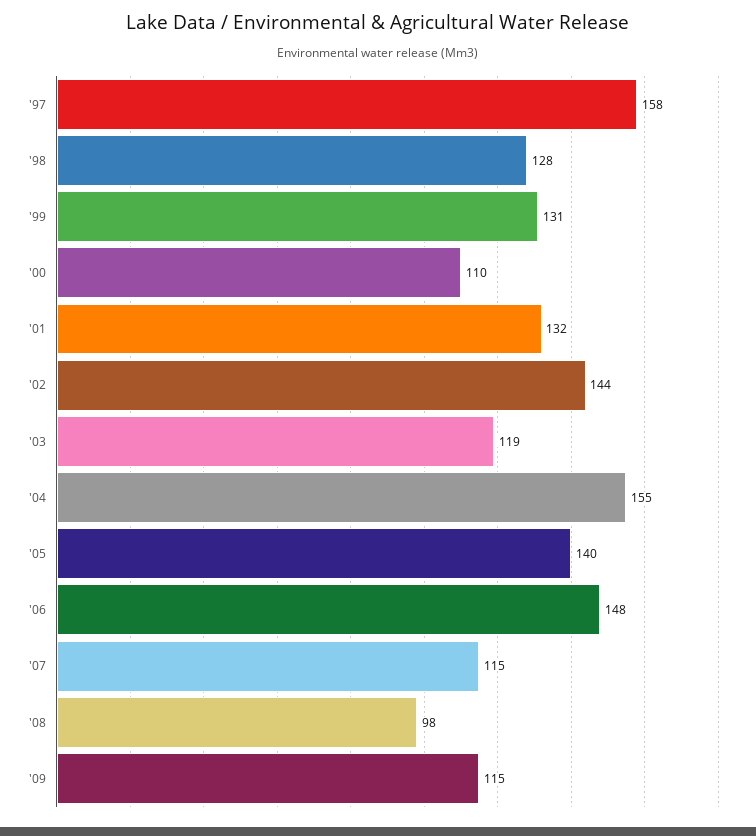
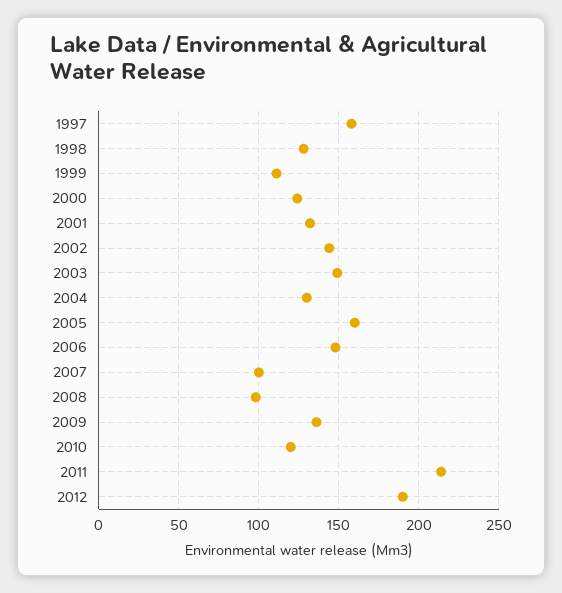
'99: 131 -> 110
'00: 110 -> 125
'03: 119 -> 150
'04: 155 -> 130
'05: 140 -> 160
'07: 115 -> 100
'09: 115 -> 135
2010: none -> 120
2011: none -> 215
2012: none -> 190

